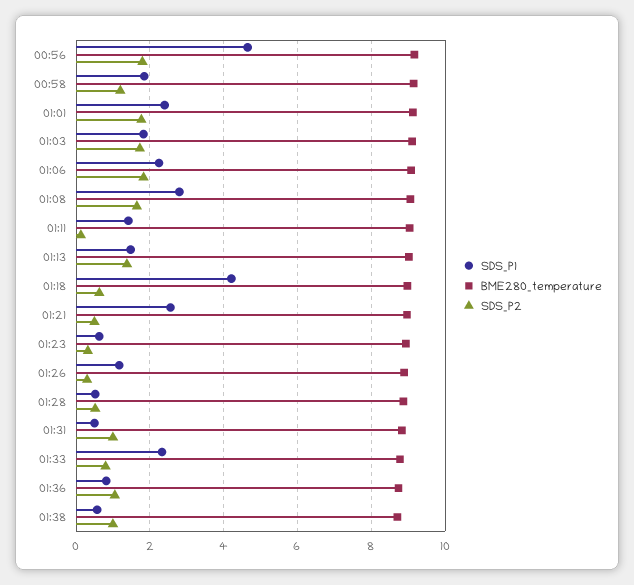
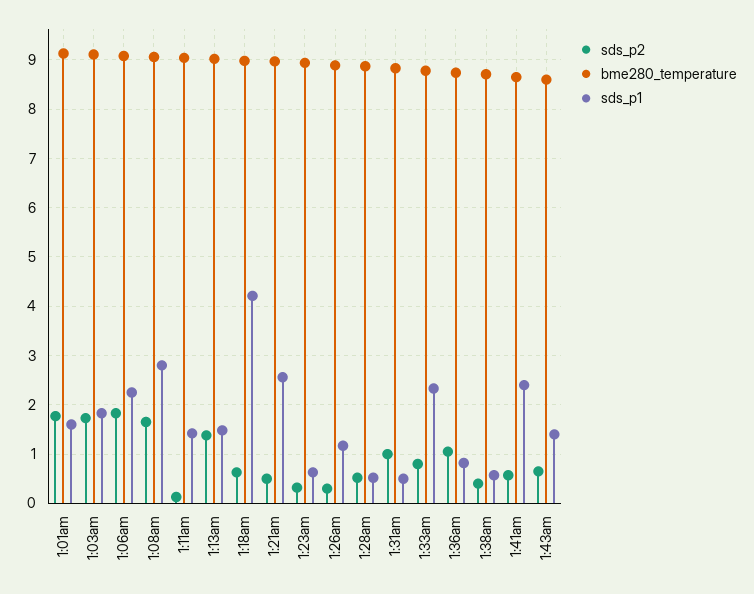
SDS_P1, 00:56: 4.6 -> none
BME280_temperature, 00:56: 9.2 -> none
SDS_P2, 00:56: 1.8 -> none
SDS_P1, 00:58: 1.8 -> none
BME280_temperature, 00:58: 9.2 -> none
SDS_P2, 00:58: 1.2 -> none
SDS_P1, 01:01: 2.4 -> 1.6
SDS_P2, 01:38: 1 -> 0.4
SDS_P2, 1:41am: none -> 0.6
BME280_temperature, 1:41am: none -> 8.6
SDS_P1, 1:41am: none -> 2.4
SDS_P2, 1:43am: none -> 0.6
BME280_temperature, 1:43am: none -> 8.6
SDS_P1, 1:43am: none -> 1.4

